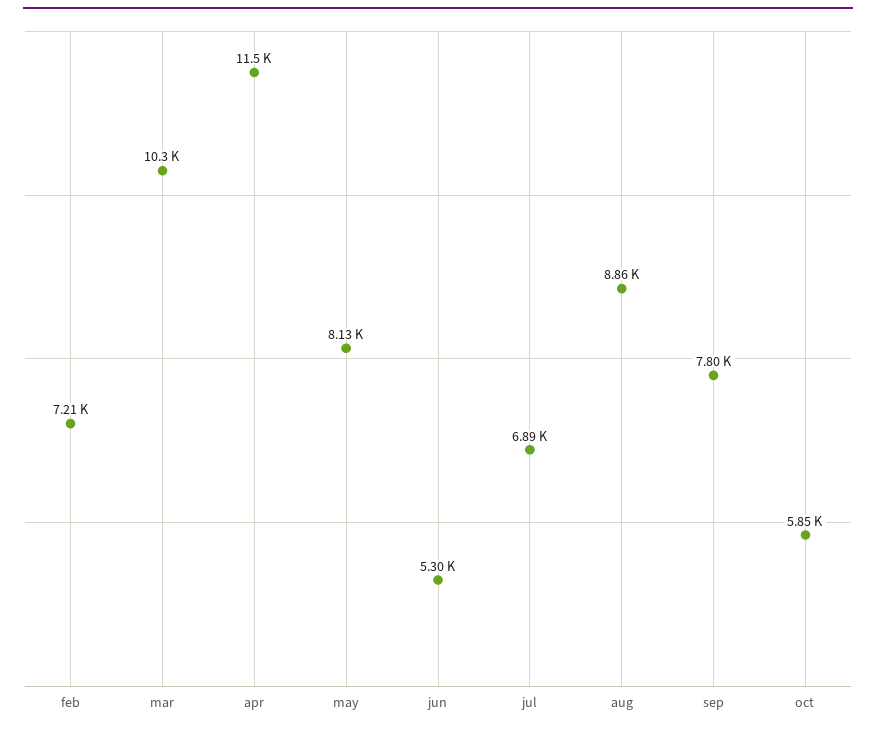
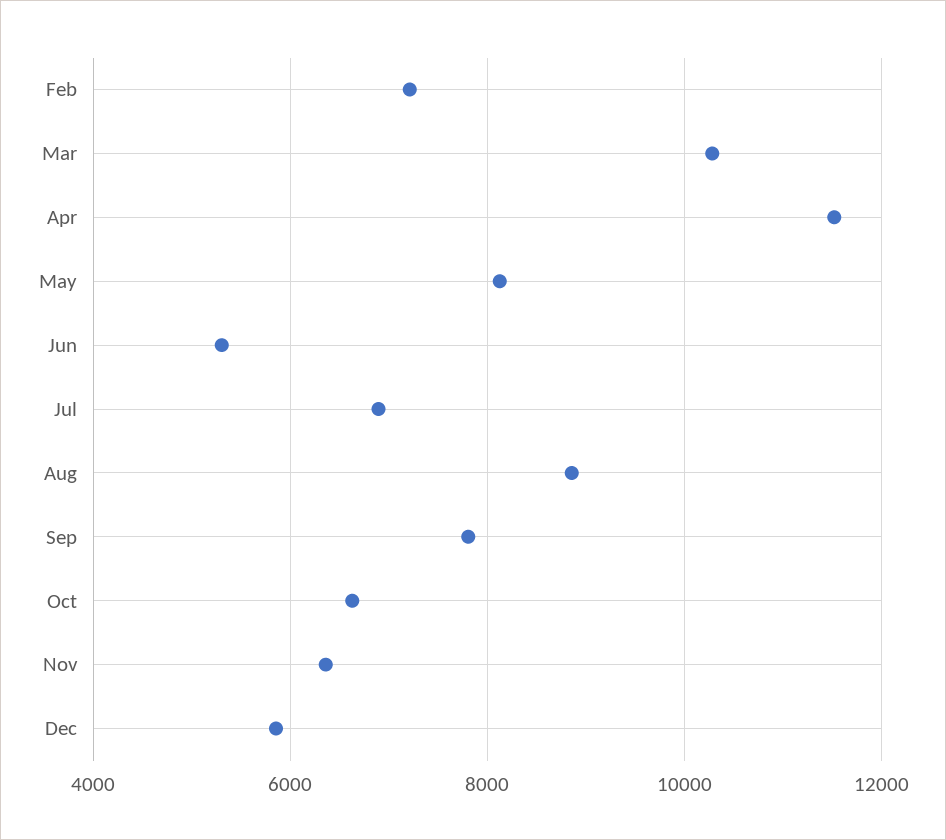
oct: 5850 -> 6600
Nov: none -> 6400
Dec: none -> 5800

